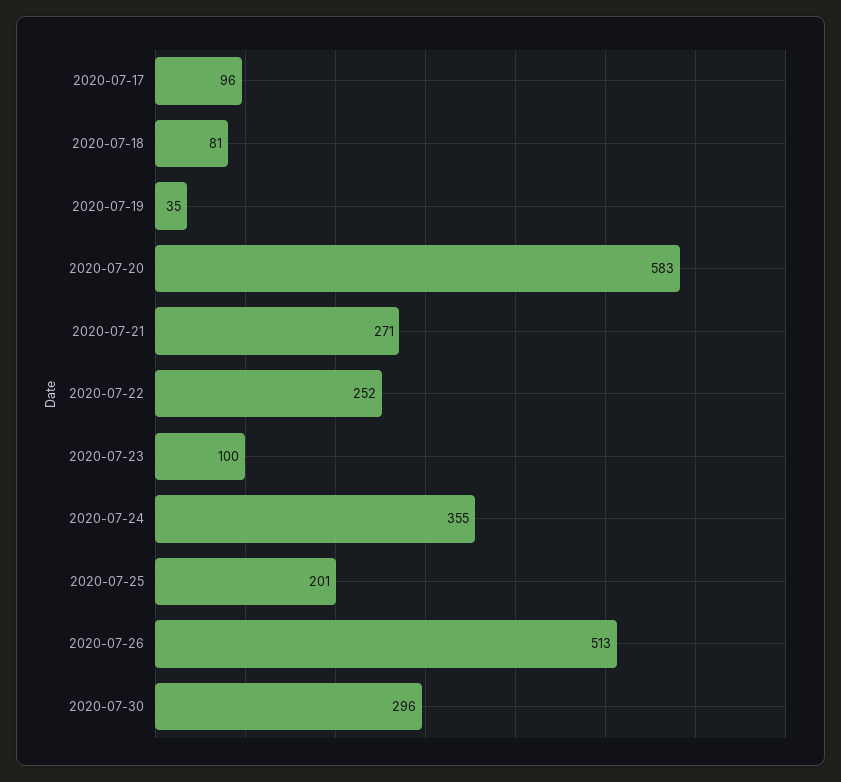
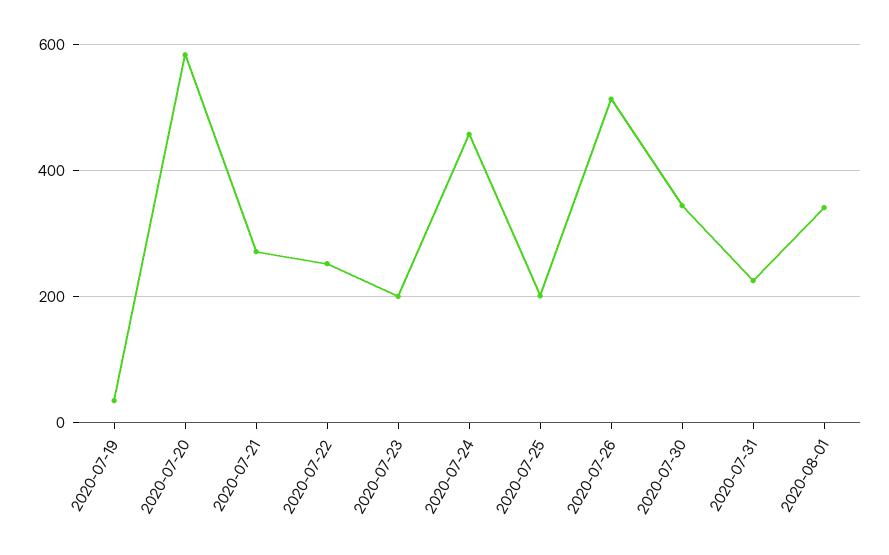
2020-07-17: 96 -> none
2020-07-18: 81 -> none
2020-07-23: 100 -> 200
2020-07-24: 355 -> 460
2020-07-30: 296 -> 340
2020-07-31: none -> 220
2020-08-01: none -> 340

